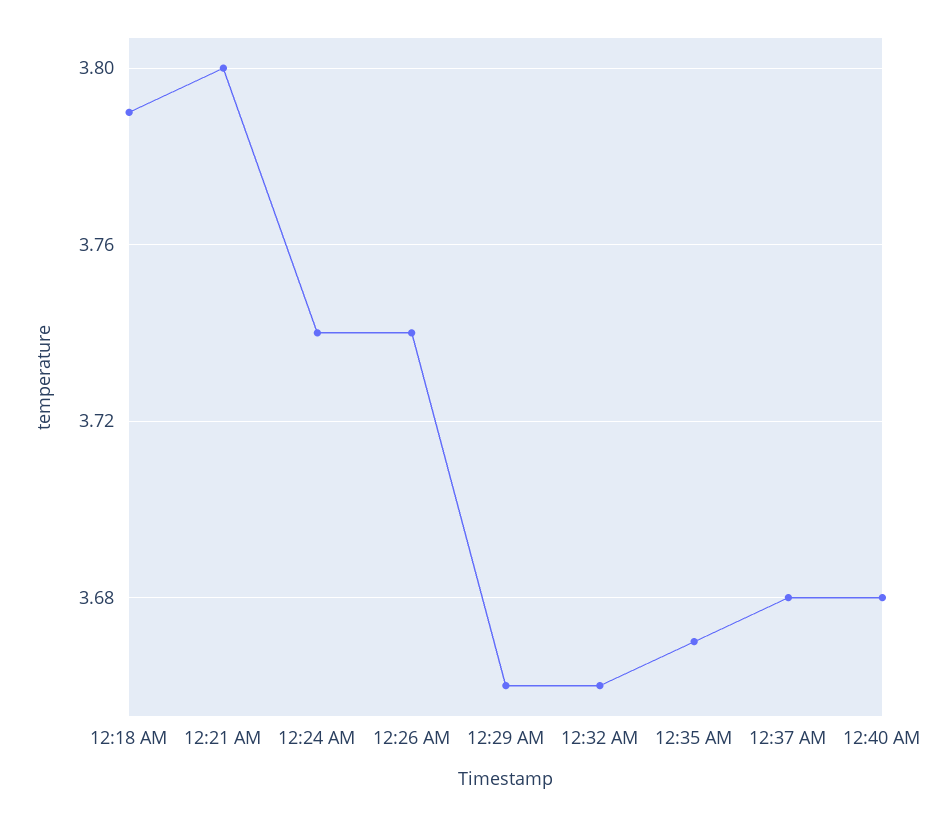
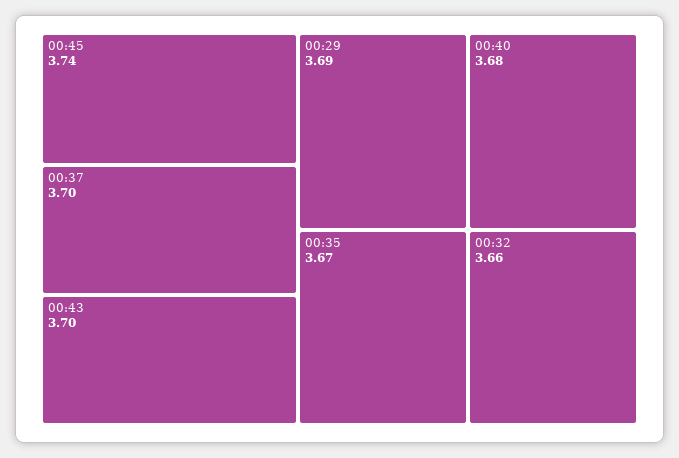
12:18 AM: 3.79 -> none
12:21 AM: 3.8 -> none
12:24 AM: 3.74 -> none
12:26 AM: 3.74 -> none
12:29 AM: 3.66 -> 3.69
12:37 AM: 3.68 -> 3.7
00:45: none -> 3.74
00:43: none -> 3.7

